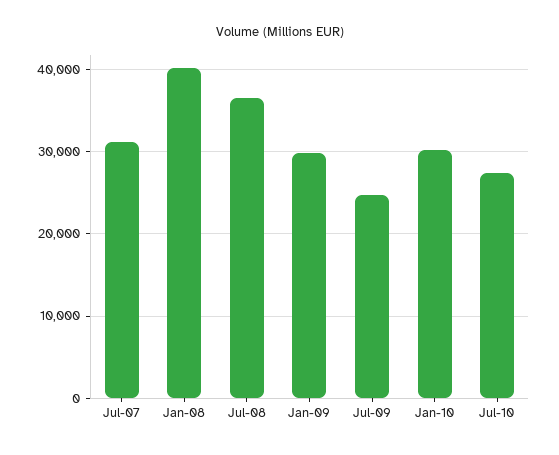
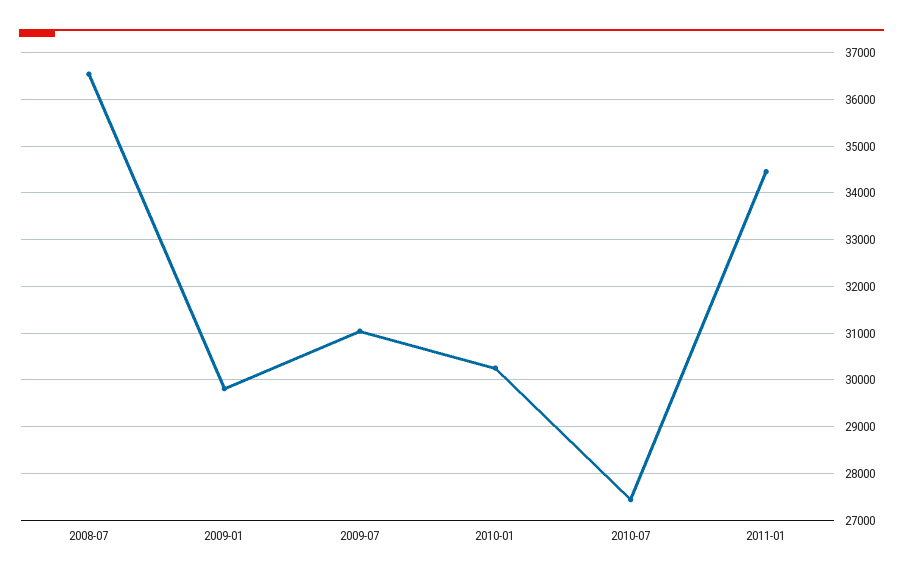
Jul-07: 31000 -> none
Jan-08: 40000 -> none
Jul-09: 25000 -> 31000
2011-01: none -> 34400

